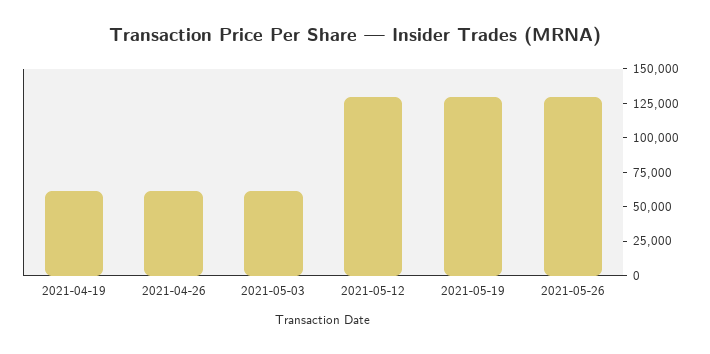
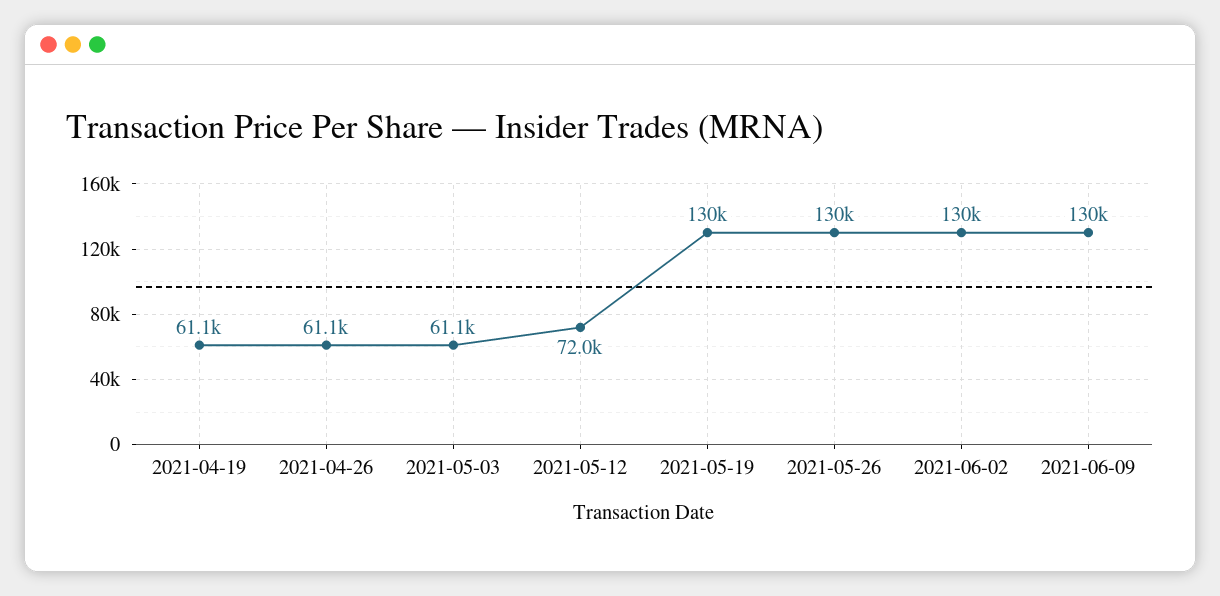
2021-05-12: 125000 -> 72000
2021-06-02: none -> 130000
2021-06-09: none -> 130000

